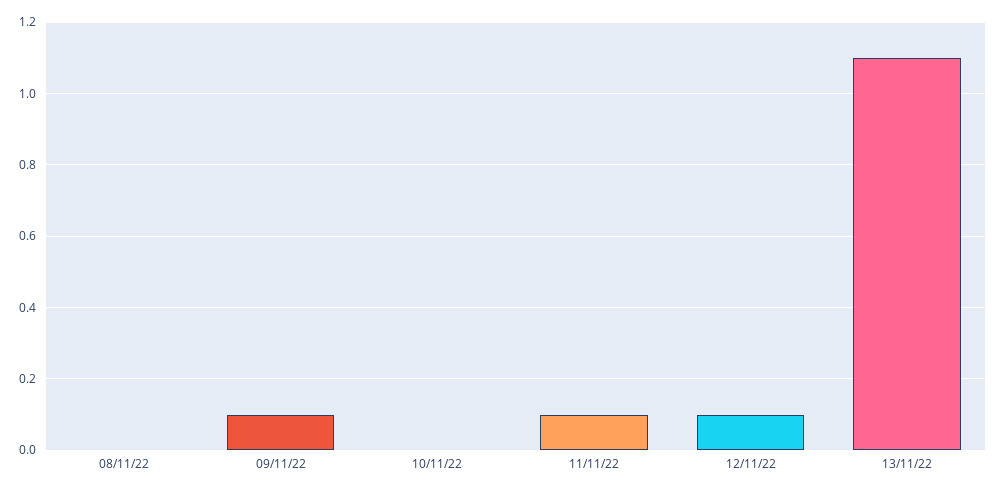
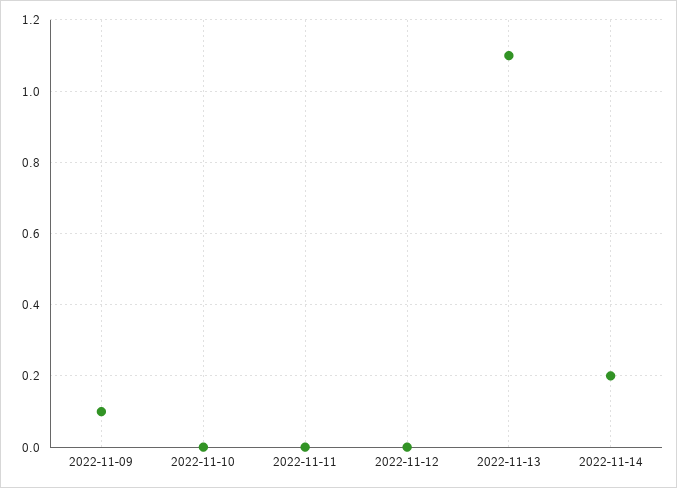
08/11/22: 0 -> none
11/11/22: 0.1 -> 0
12/11/22: 0.1 -> 0
2022-11-14: none -> 0.2

